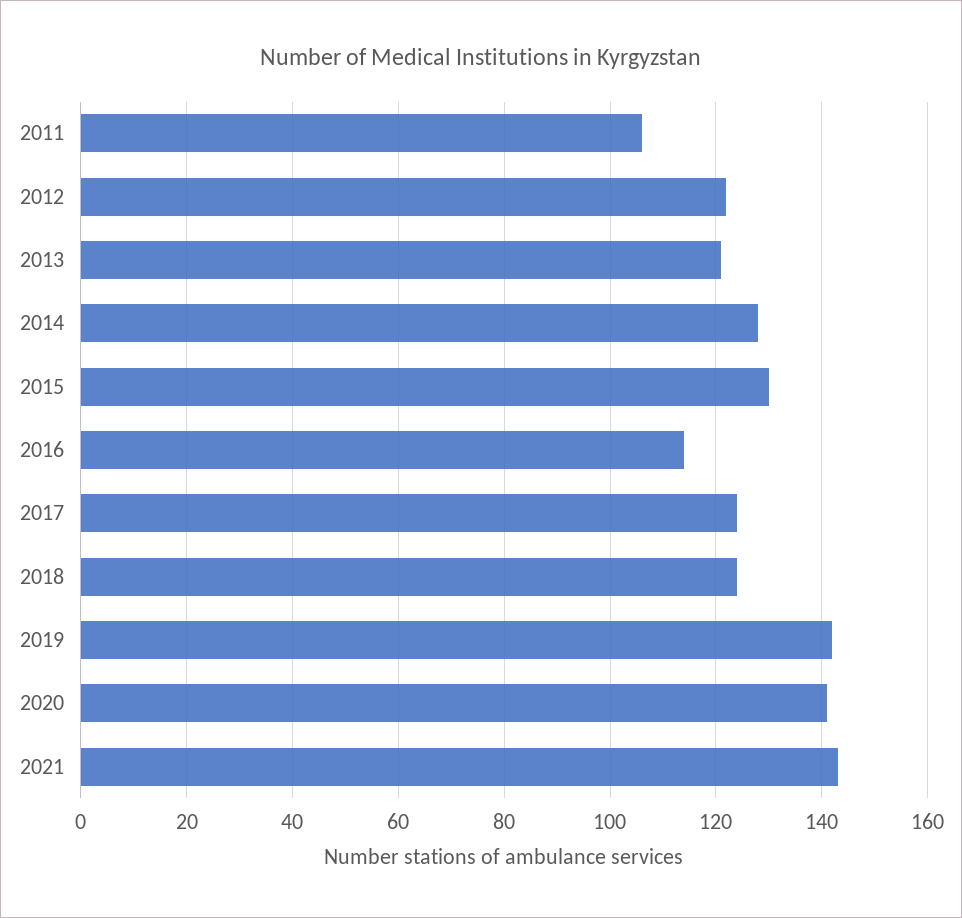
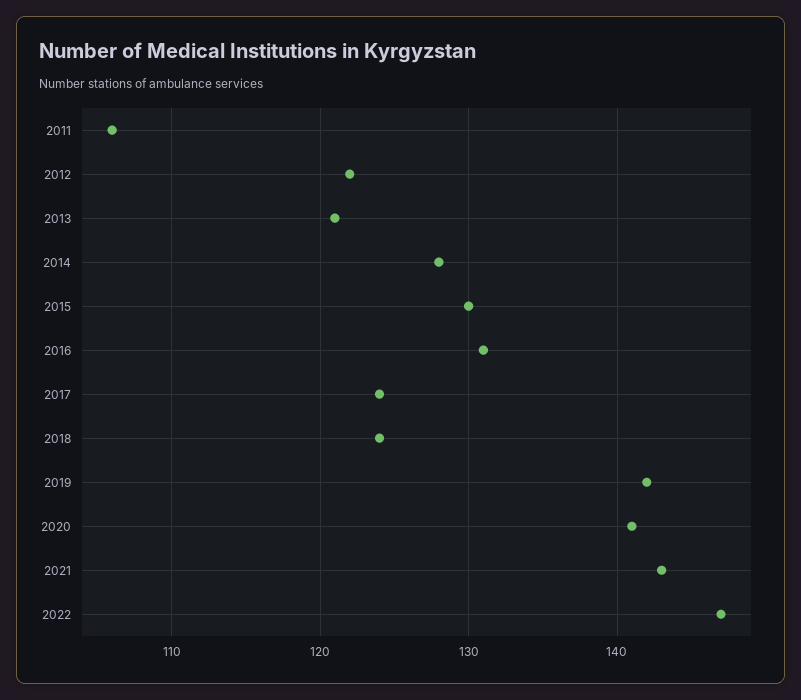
2016: 115 -> 131
2022: none -> 147

